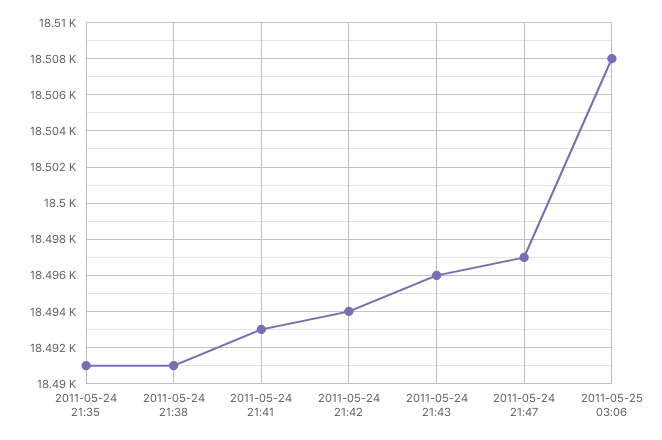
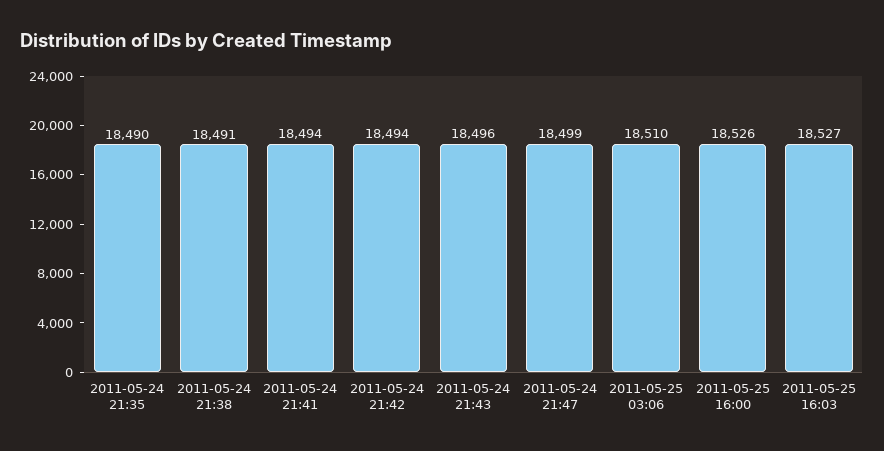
2011-05-24 21:35: 18491 -> 18490
2011-05-24 21:41: 18493 -> 18494
2011-05-24 21:47: 18497 -> 18499
2011-05-25 03:06: 18508 -> 18510
2011-05-25 16:00: none -> 18526
2011-05-25 16:03: none -> 18527

